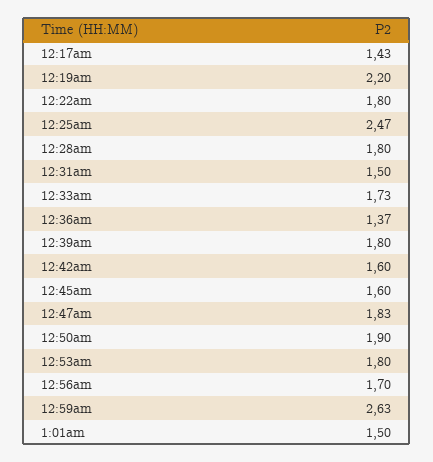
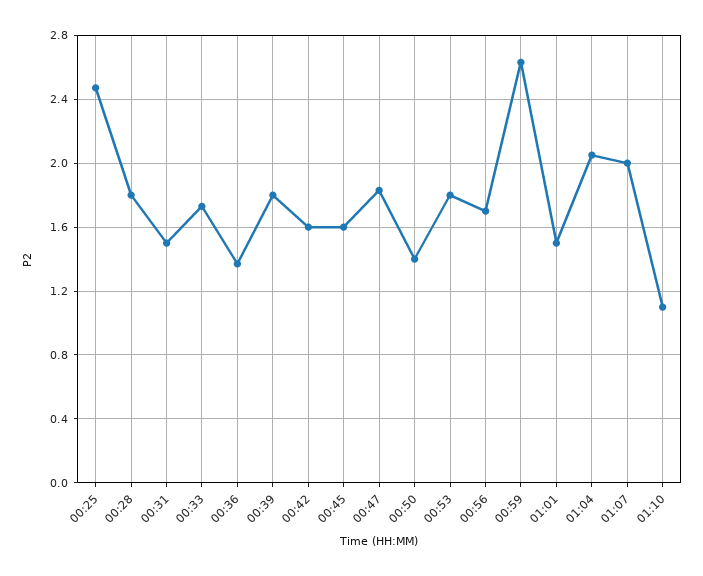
12:17am: 1.43 -> none
12:19am: 2.2 -> none
12:22am: 1.8 -> none
12:50am: 1.9 -> 1.4
01:04: none -> 2.05
01:07: none -> 2
01:10: none -> 1.1

